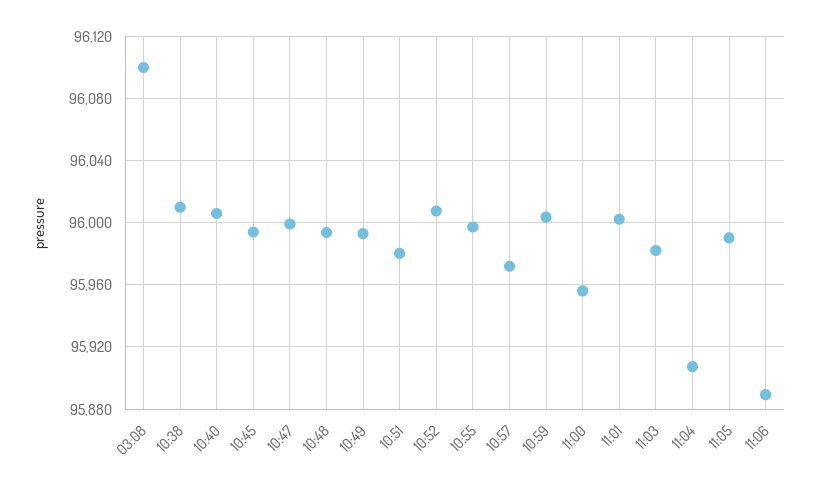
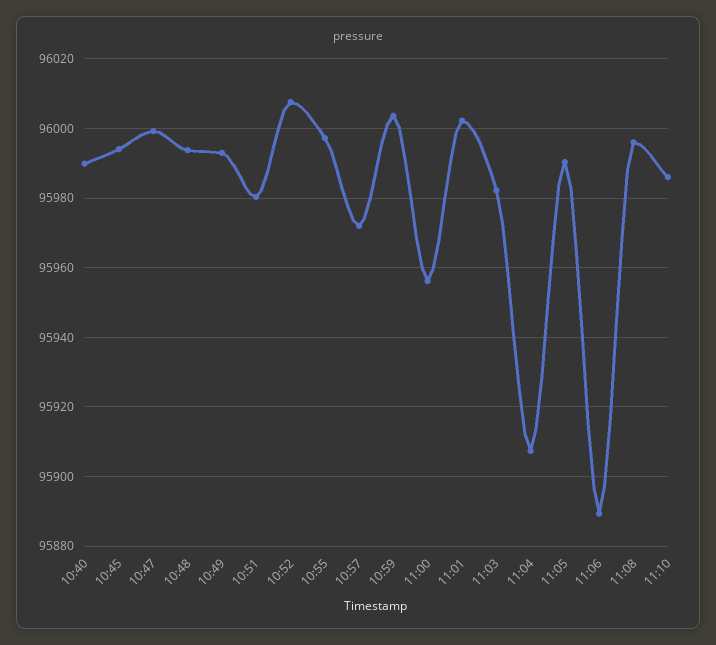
03:08: 96100 -> none
10:38: 96010 -> none
10:40: 96005 -> 95990
11:08: none -> 95996
11:10: none -> 95986

